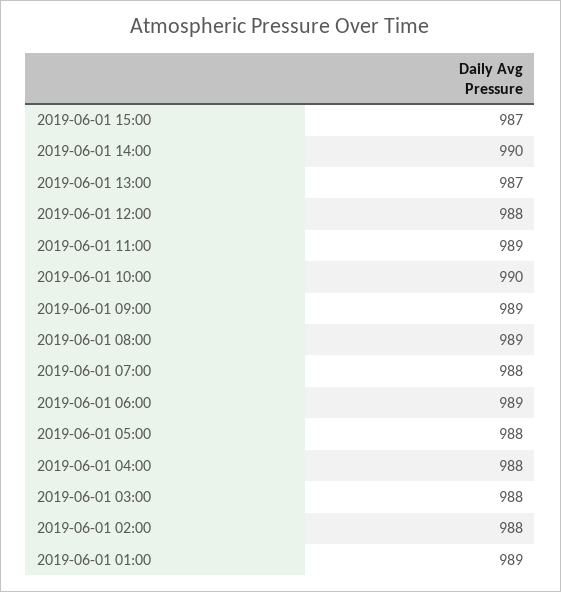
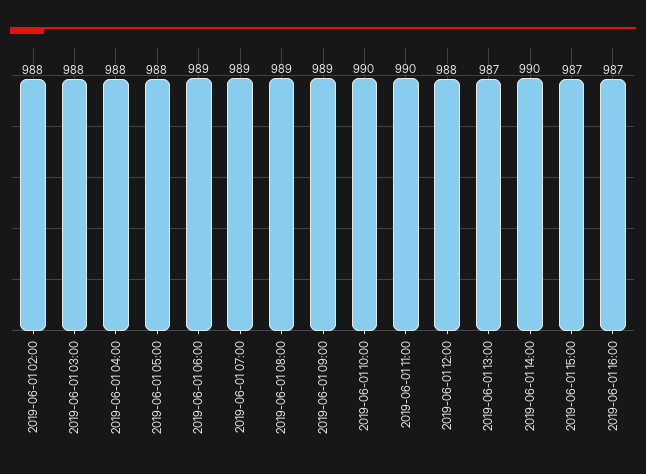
2019-06-01 11:00: 989 -> 990
2019-06-01 07:00: 988 -> 989
2019-06-01 01:00: 989 -> none
2019-06-01 16:00: none -> 987

